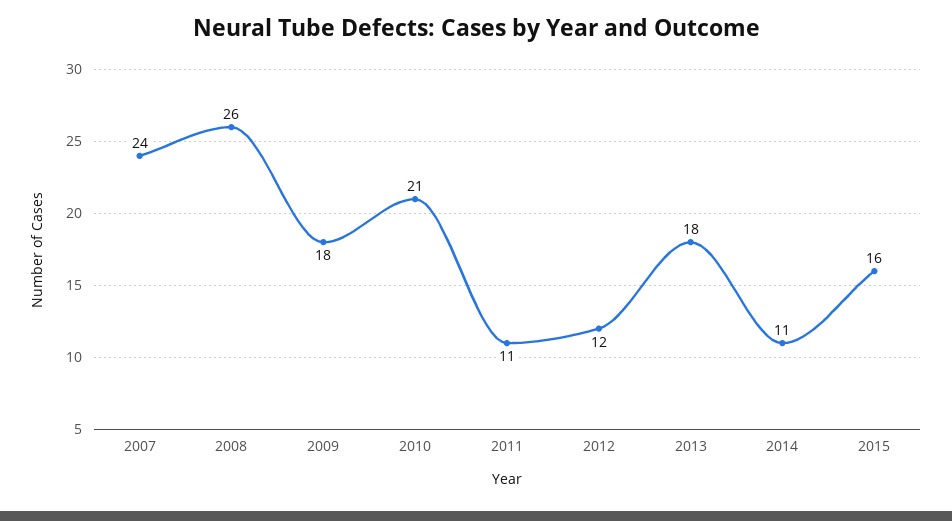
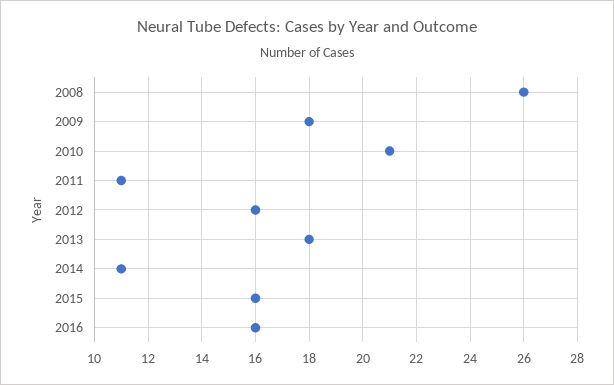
2007: 24 -> none
2012: 12 -> 16
2016: none -> 16

